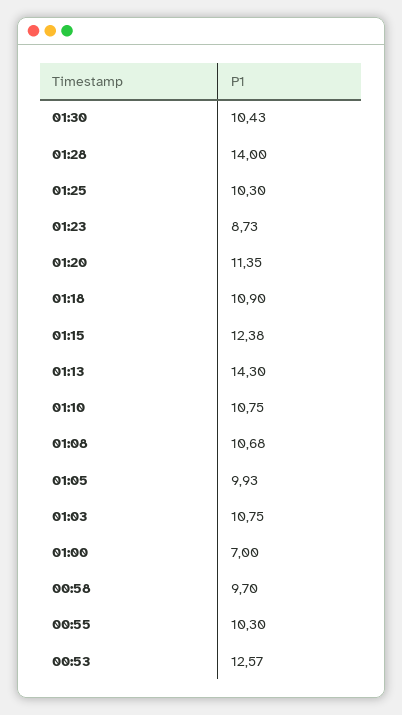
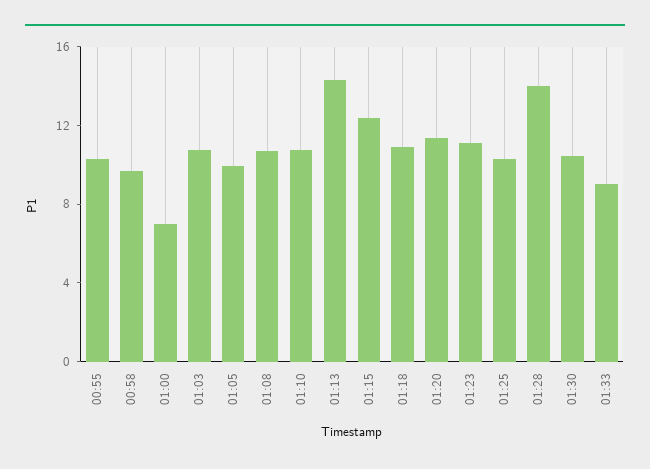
01:23: 8.73 -> 11
00:53: 12.57 -> none
01:33: none -> 9

